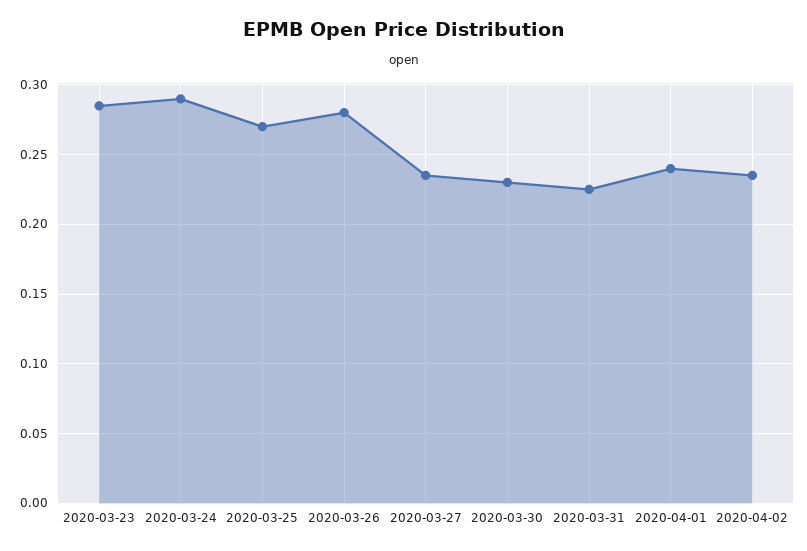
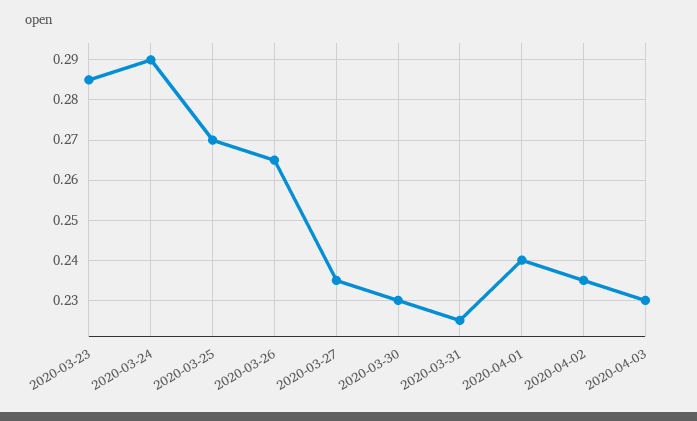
2020-03-26: 0.28 -> 0.265
2020-04-03: none -> 0.23

